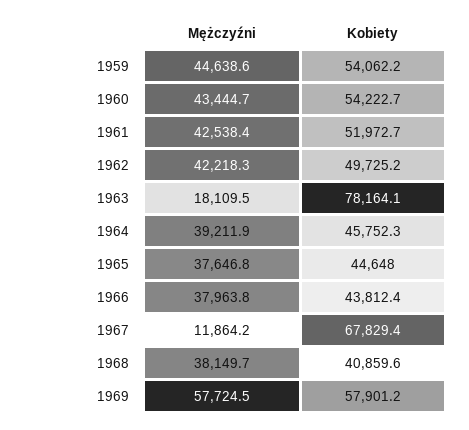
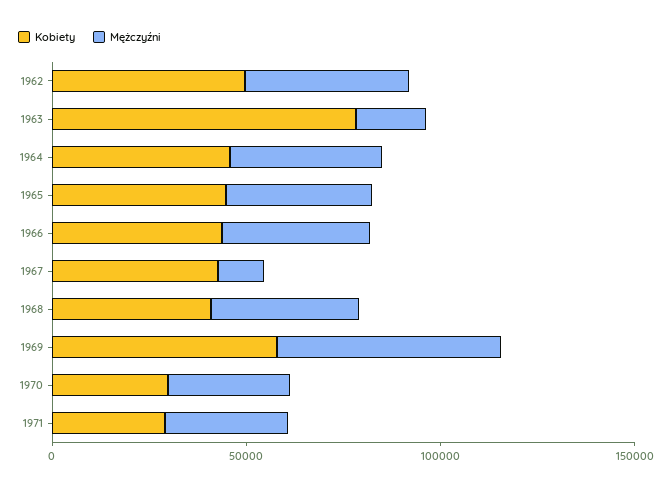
Mężczyźni, 1959: 44638.6 -> none
Kobiety, 1959: 54062.2 -> none
Mężczyźni, 1960: 43444.7 -> none
Kobiety, 1960: 54222.7 -> none
Mężczyźni, 1961: 42538.4 -> none
Kobiety, 1961: 51972.7 -> none
Kobiety, 1967: 67829.4 -> 40000
Kobiety, 1970: none -> 30000
Mężczyźni, 1970: none -> 30000
Kobiety, 1971: none -> 30000
Mężczyźni, 1971: none -> 30000

